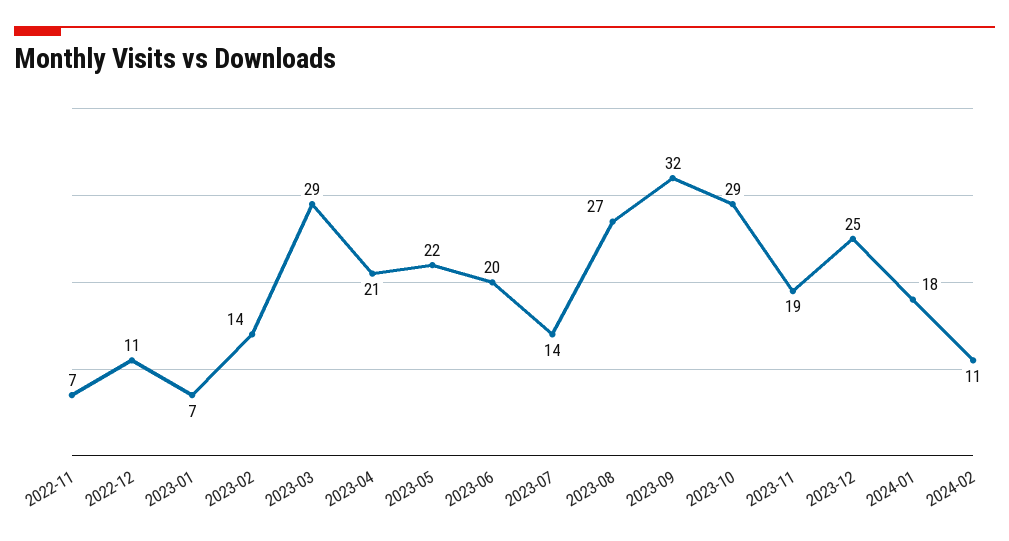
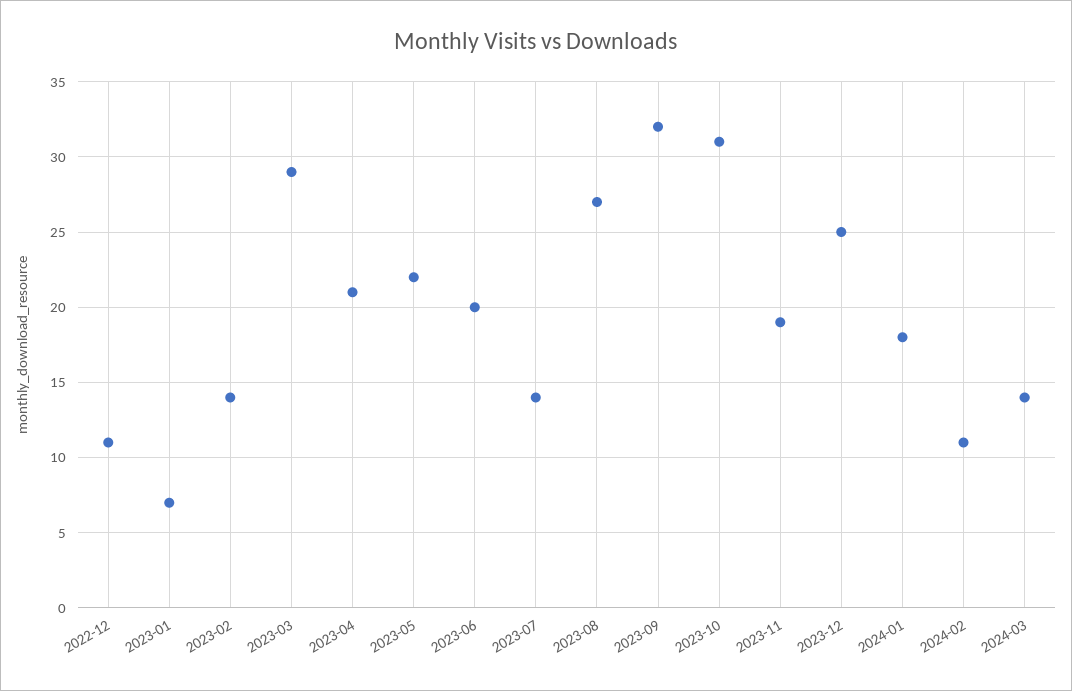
2022-11: 7 -> none
2023-10: 29 -> 31
2024-03: none -> 14

